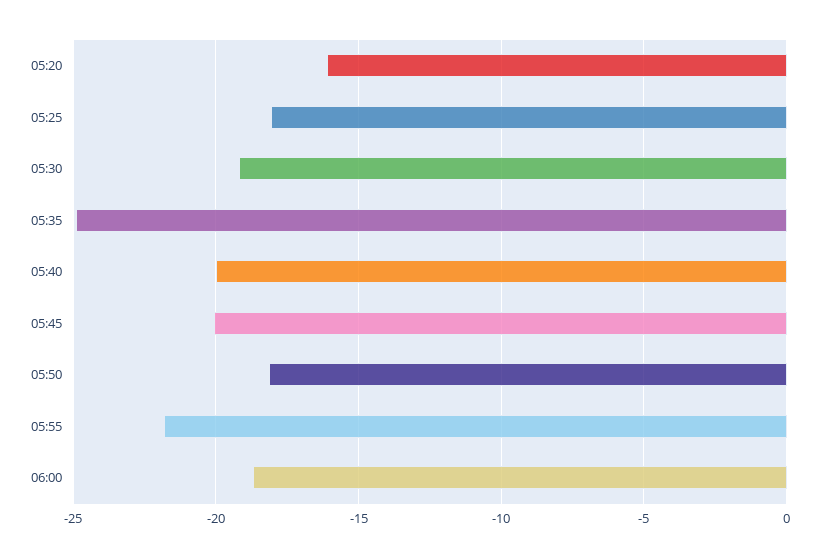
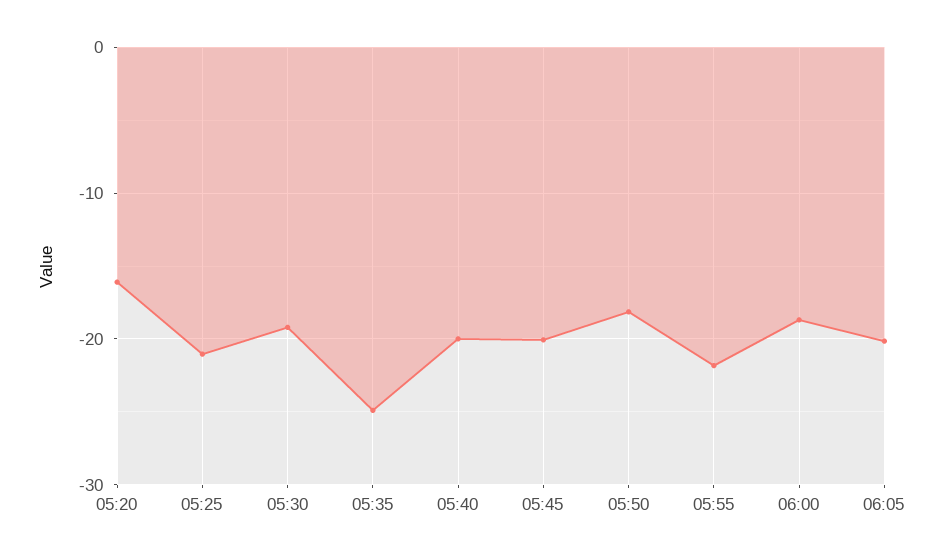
05:25: -18 -> -21
06:05: none -> -20

